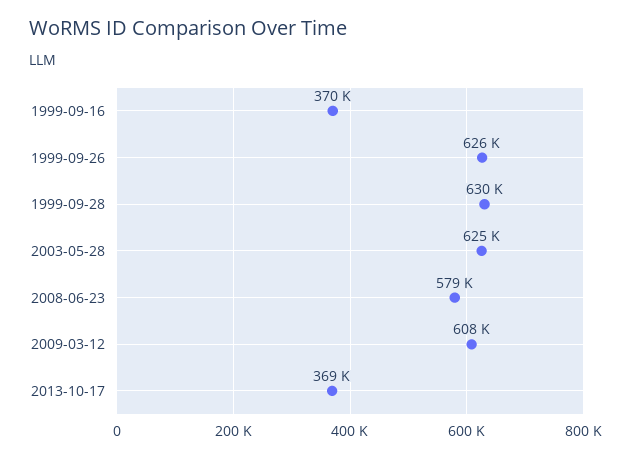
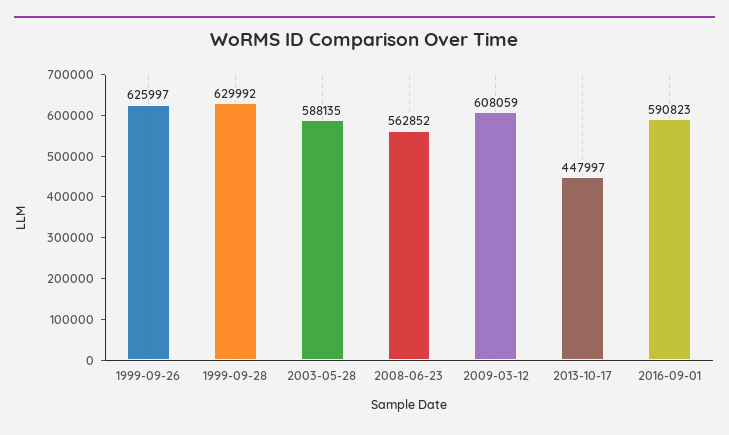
1999-09-16: 370000 -> none
2003-05-28: 625000 -> 588135
2008-06-23: 579000 -> 562852
2013-10-17: 369000 -> 447997
2016-09-01: none -> 590823

